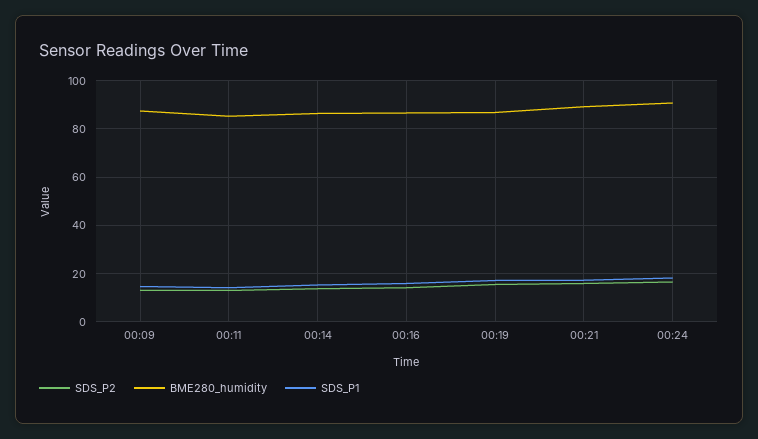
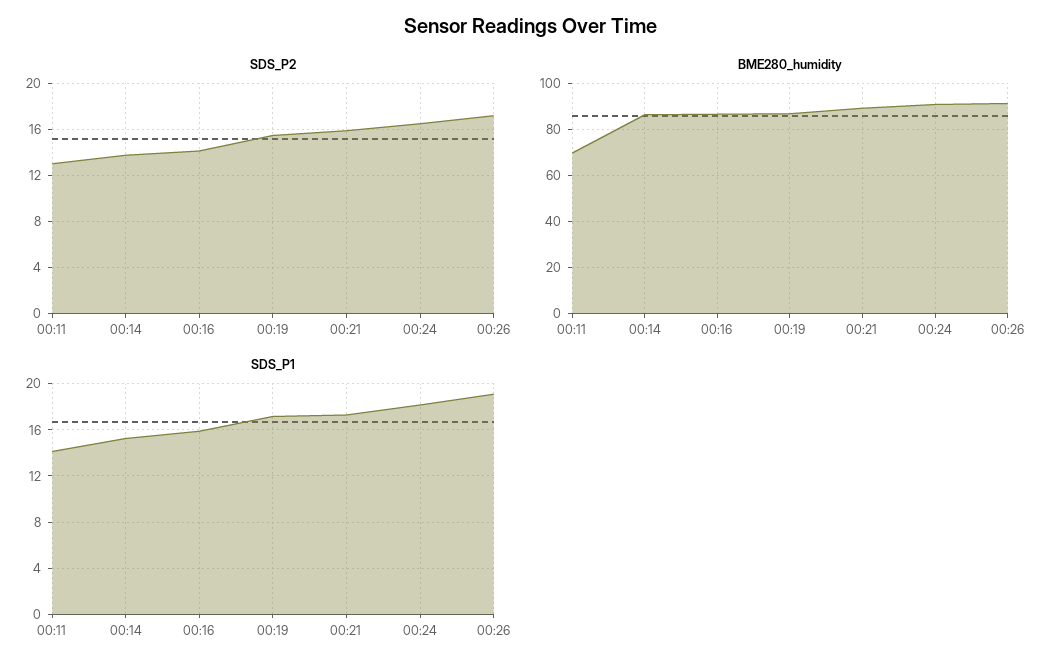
SDS_P2, 00:09: 12.5 -> none
BME280_humidity, 00:09: 87.5 -> none
SDS_P1, 00:09: 15 -> none
BME280_humidity, 00:11: 85 -> 70
SDS_P2, 00:26: none -> 17
BME280_humidity, 00:26: none -> 90
SDS_P1, 00:26: none -> 19

